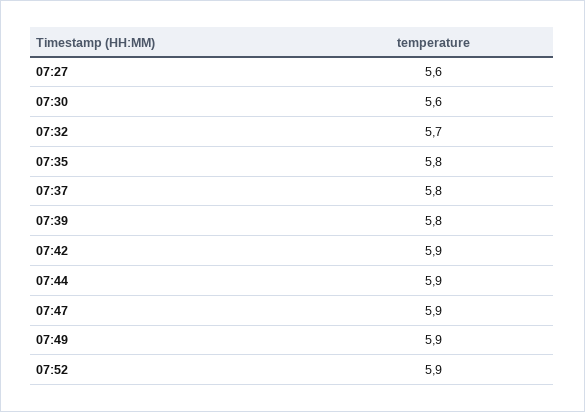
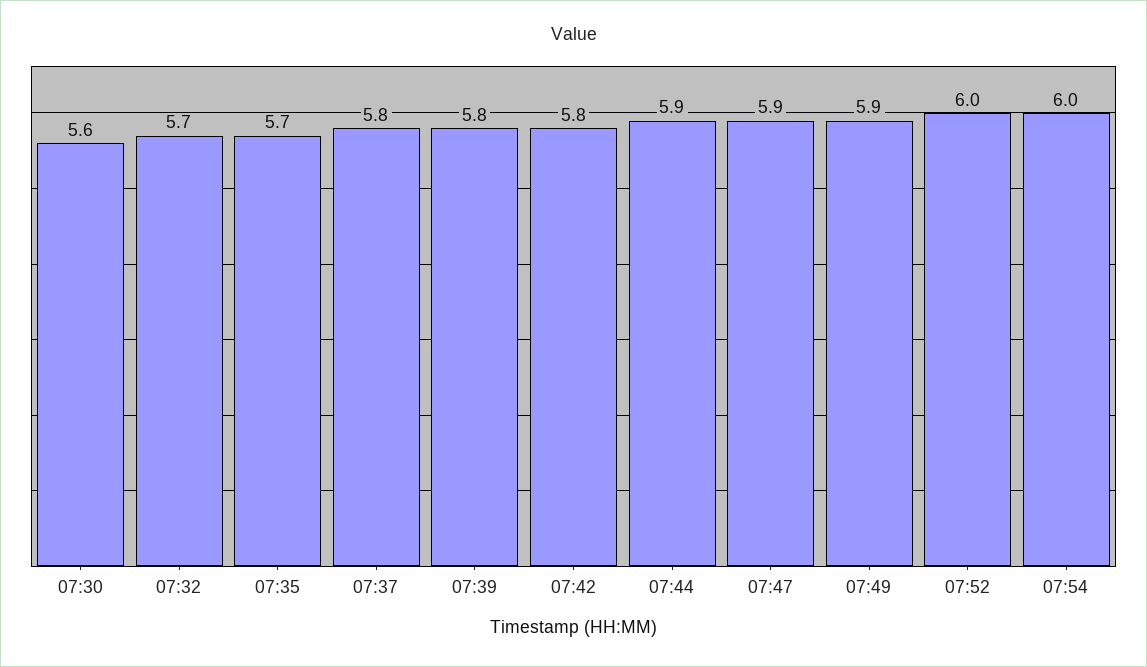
07:27: 5.6 -> none
07:35: 5.8 -> 5.7
07:42: 5.9 -> 5.8
07:52: 5.9 -> 6
07:54: none -> 6

